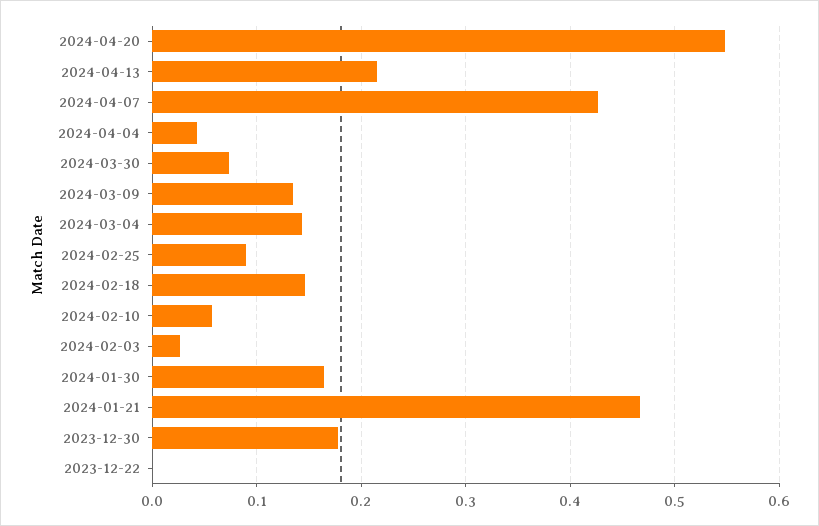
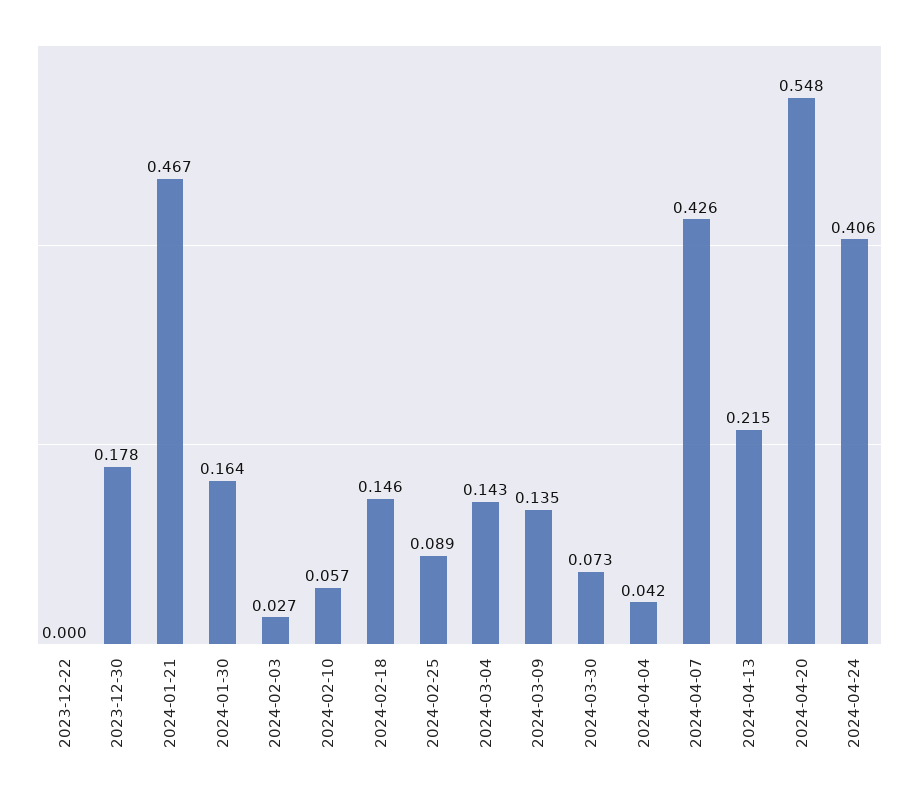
2024-04-24: none -> 0.406

